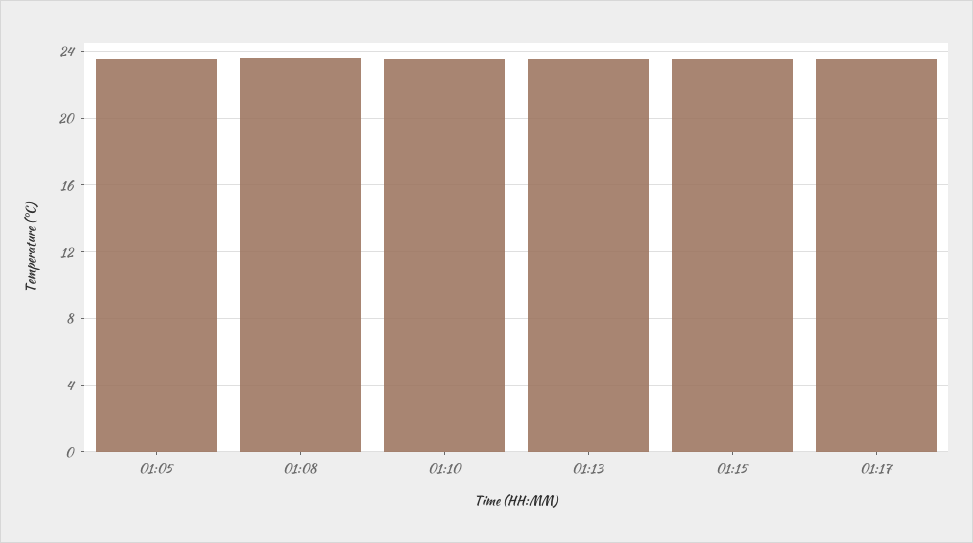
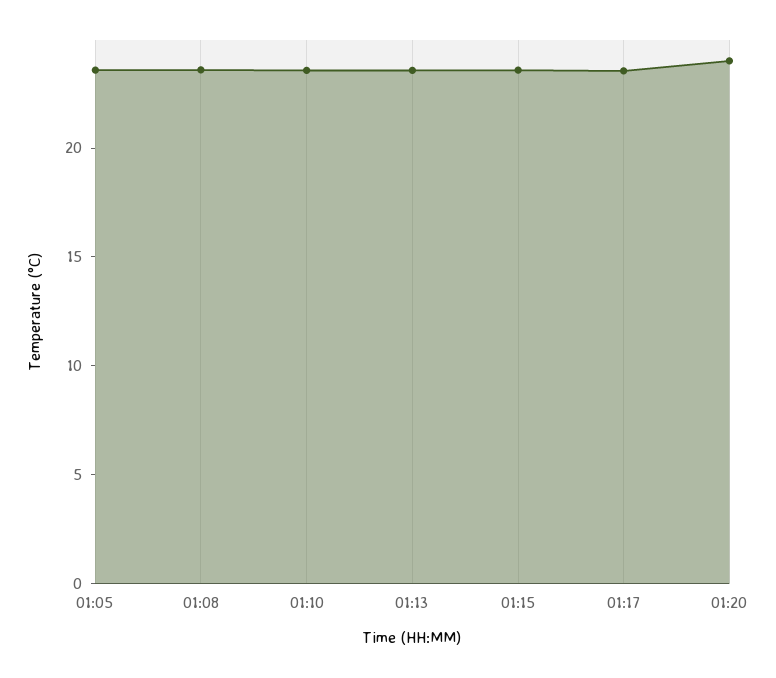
01:20: none -> 24

